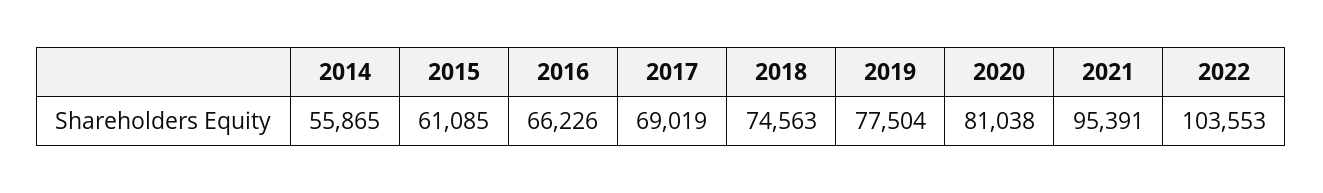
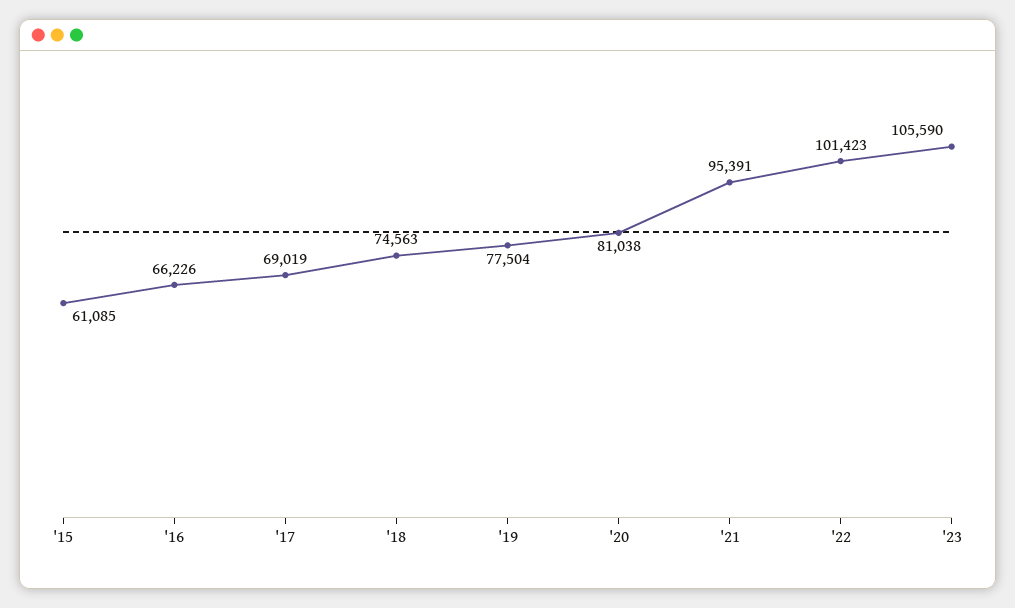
2014: 55865 -> none
2022: 103553 -> 101423
'23: none -> 105590

